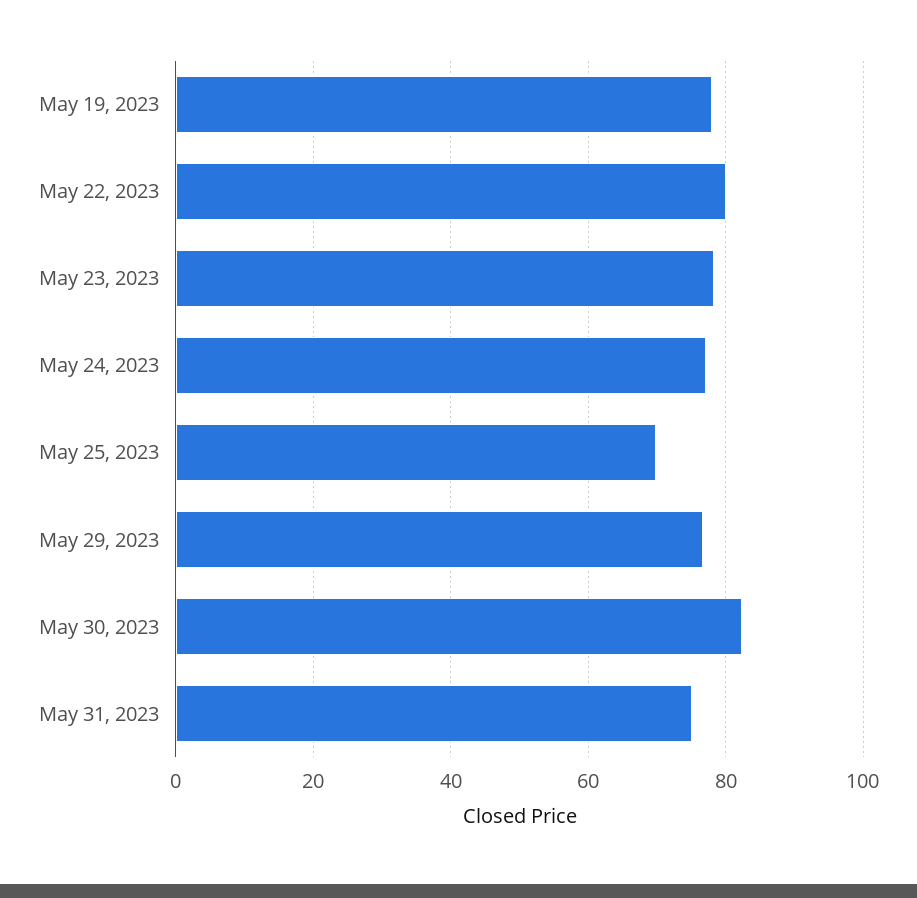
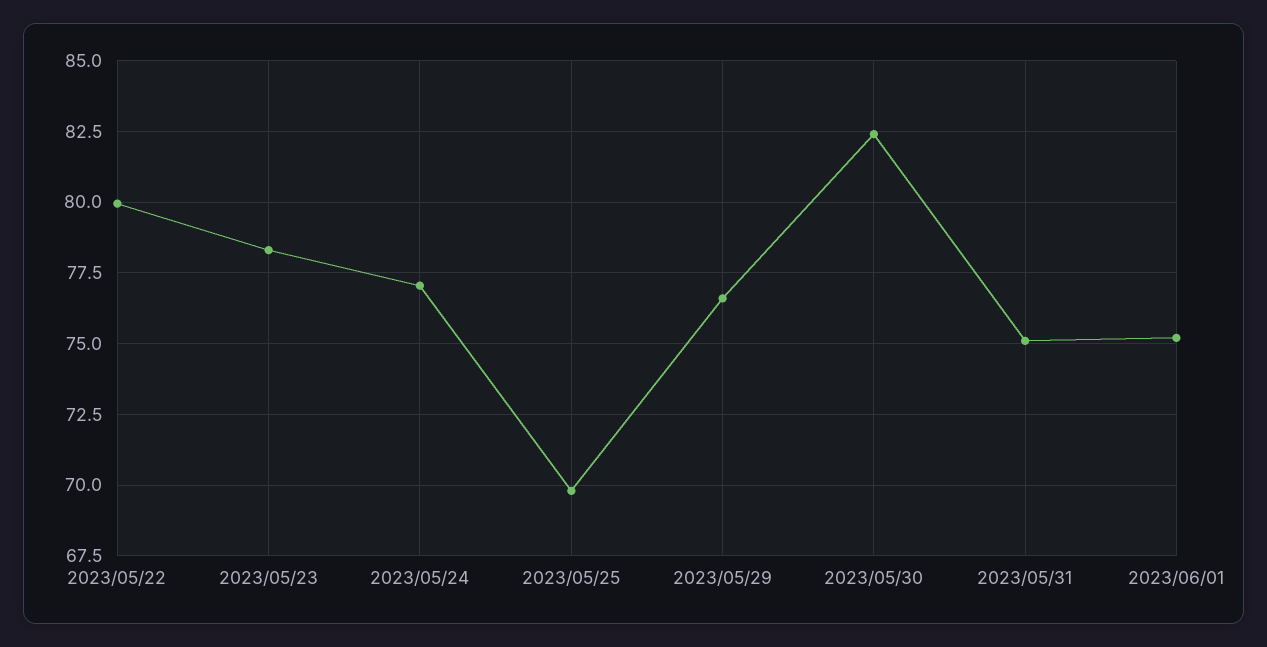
May 19, 2023: 78 -> none
2023/06/01: none -> 75.25

